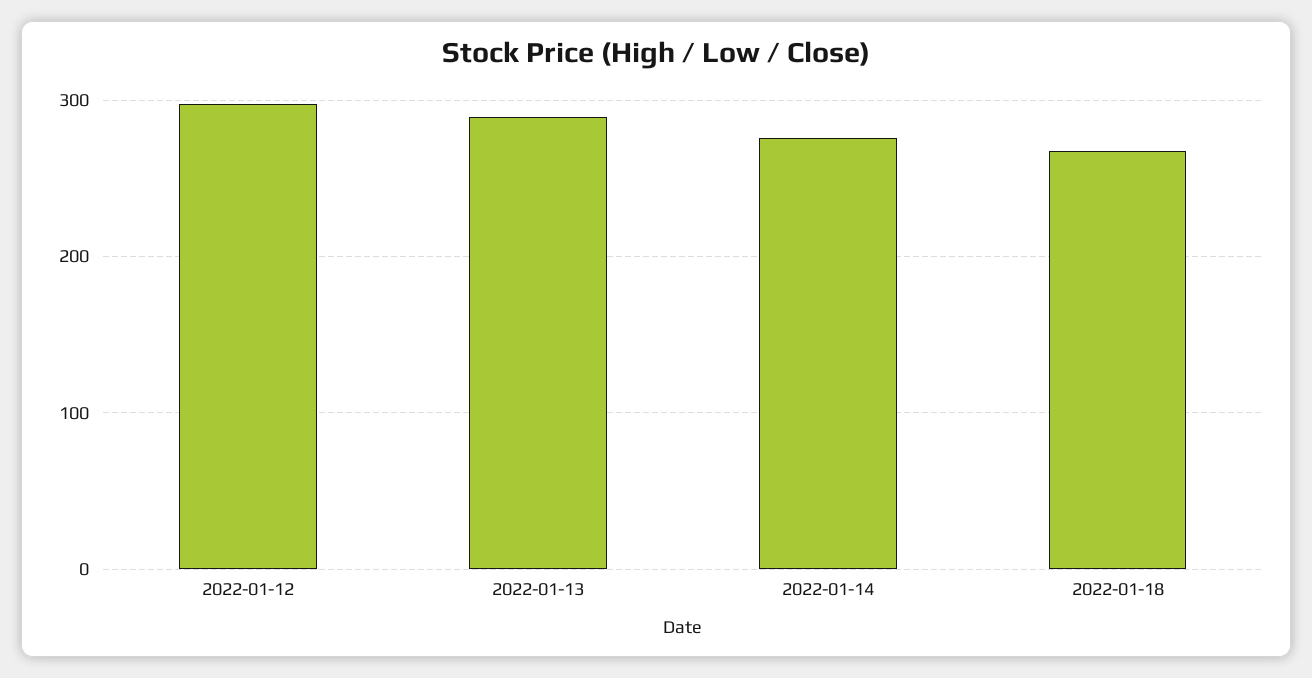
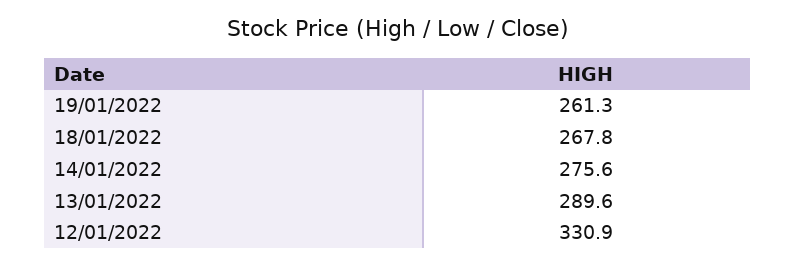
2022-01-12: 300 -> 330.9
19/01/2022: none -> 261.3

